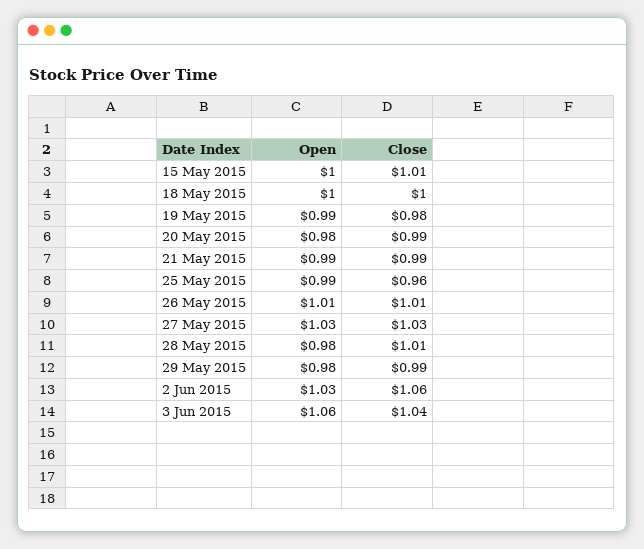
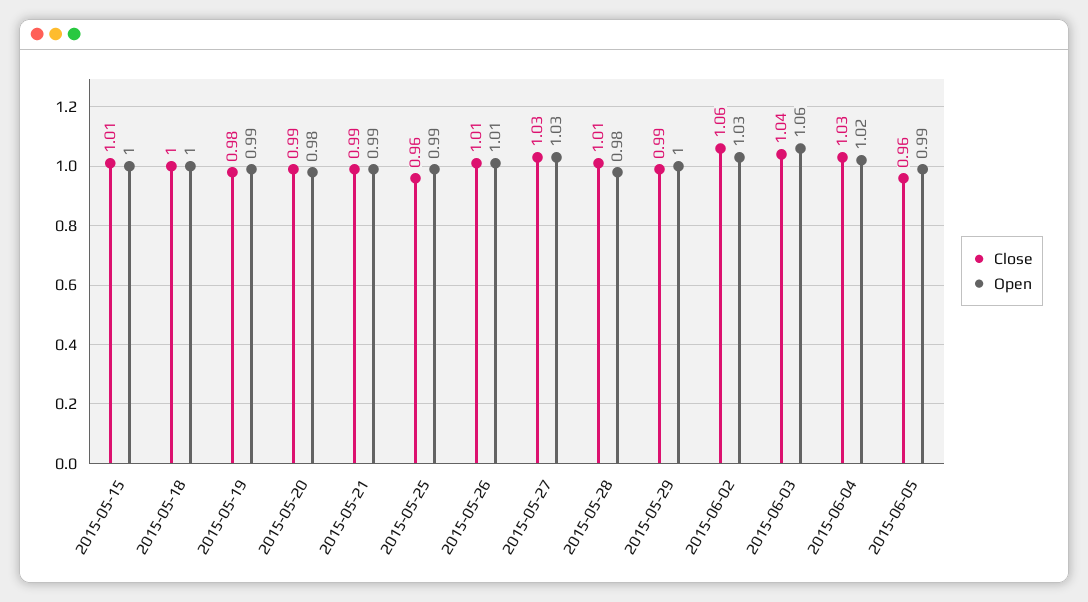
Open, 29 May 2015: 0.98 -> 1
Close, 2015-06-04: none -> 1.03
Open, 2015-06-04: none -> 1.02
Close, 2015-06-05: none -> 0.96
Open, 2015-06-05: none -> 0.99

